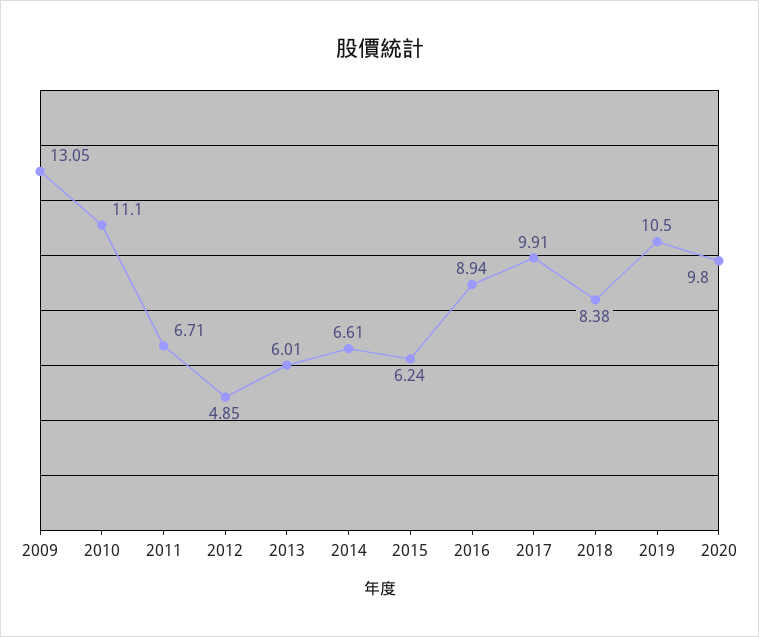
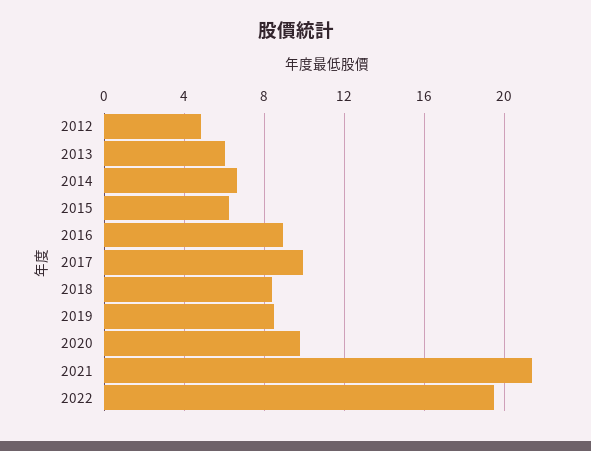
2009: 13.05 -> none
2010: 11.1 -> none
2011: 6.71 -> none
2019: 10.5 -> 8.5
2021: none -> 21.5
2022: none -> 19.5

